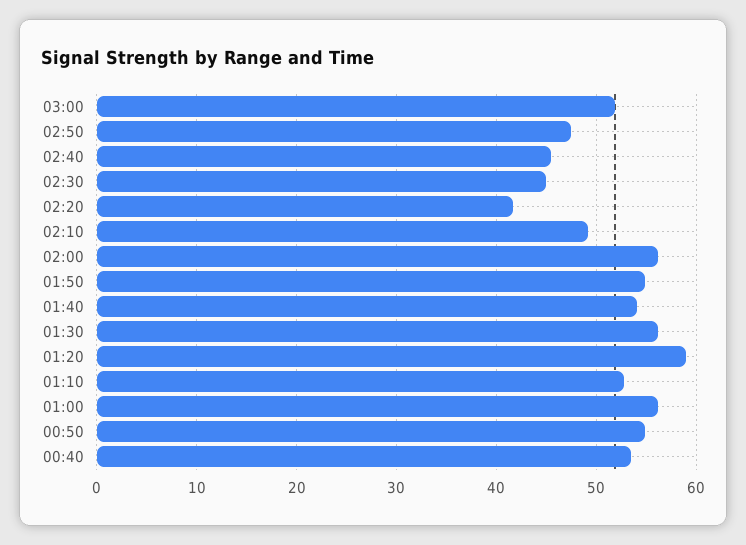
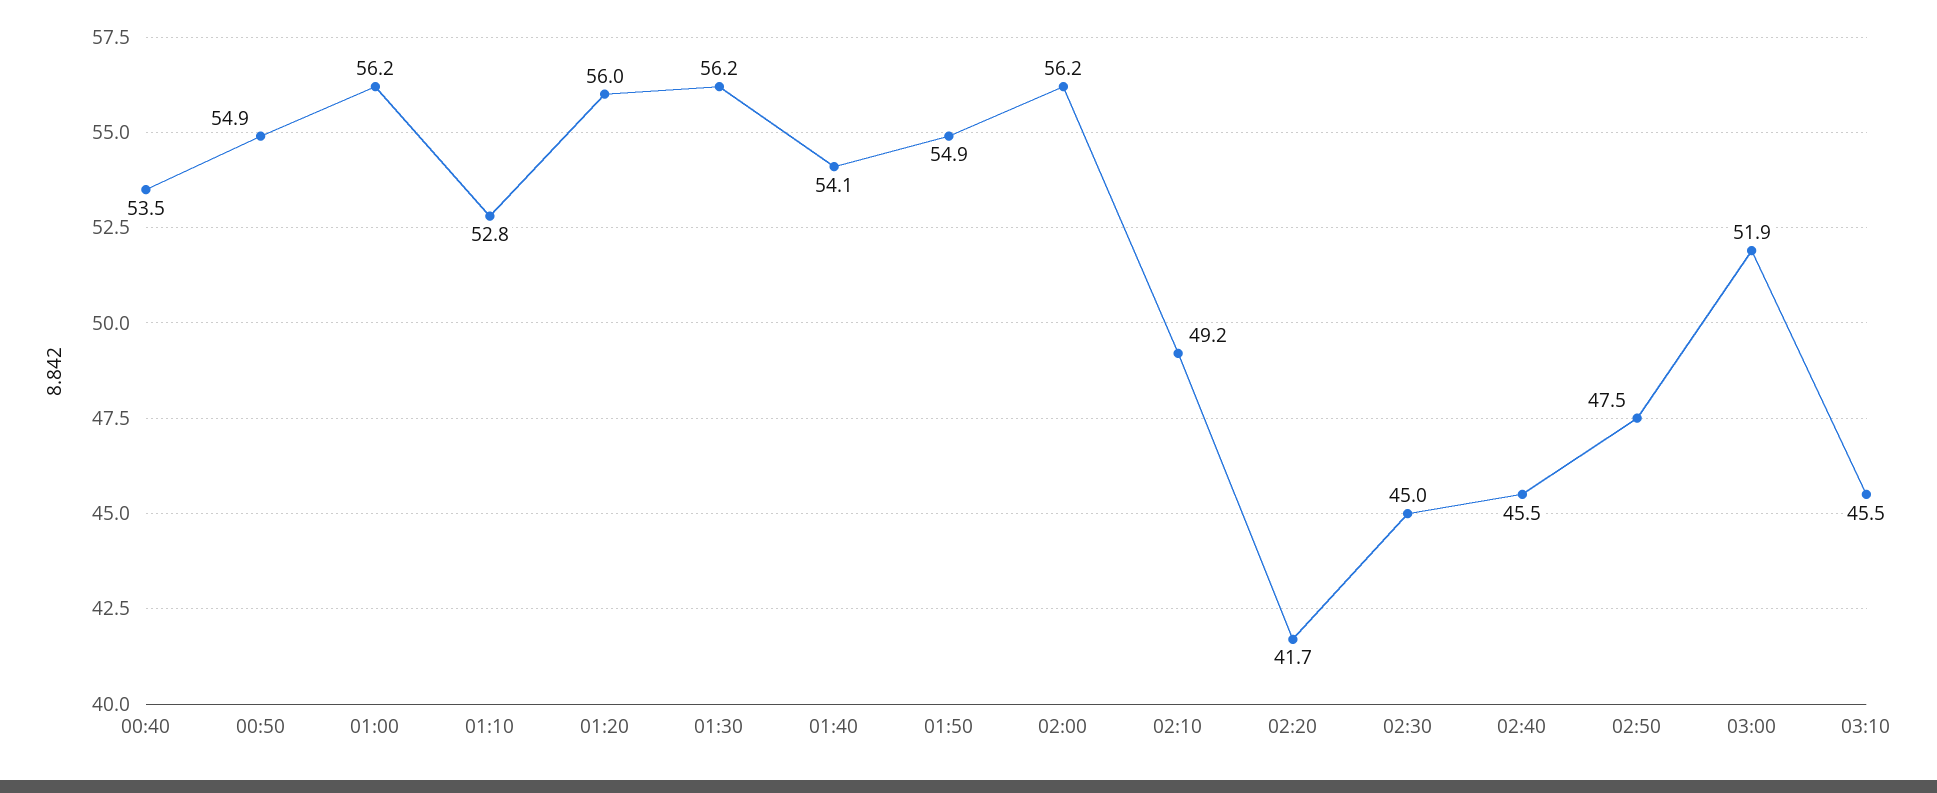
01:20: 59 -> 56
03:10: none -> 45.5

